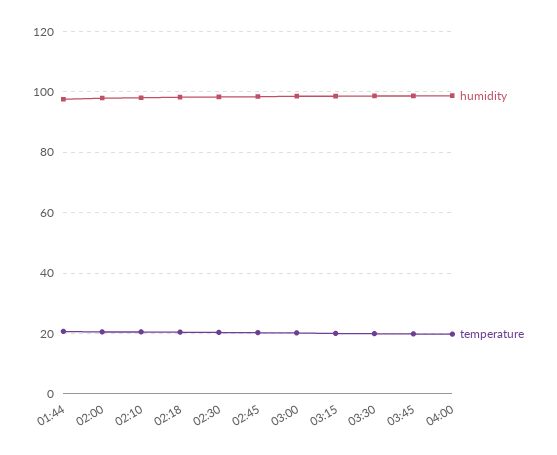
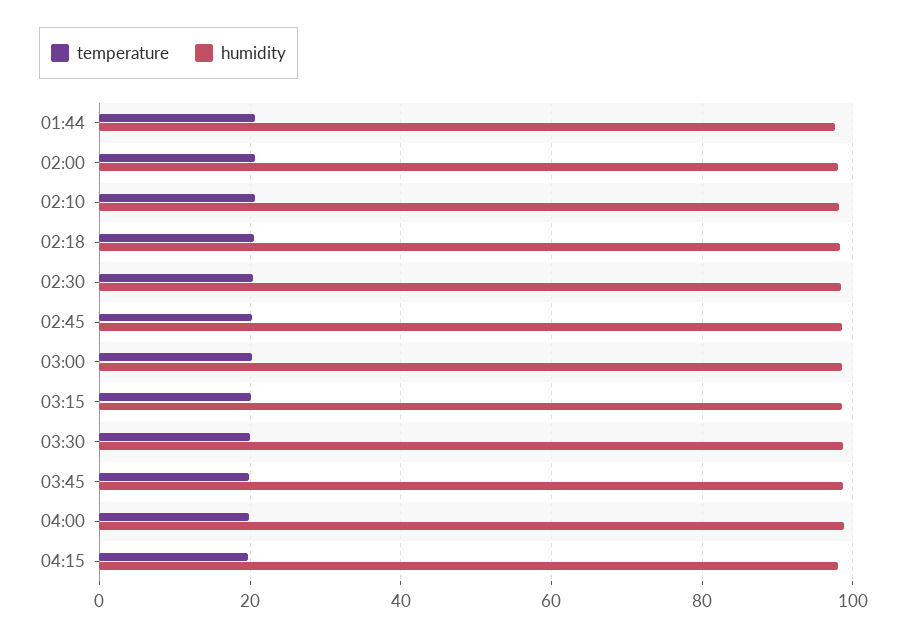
temperature, 04:15: none -> 20
humidity, 04:15: none -> 98

